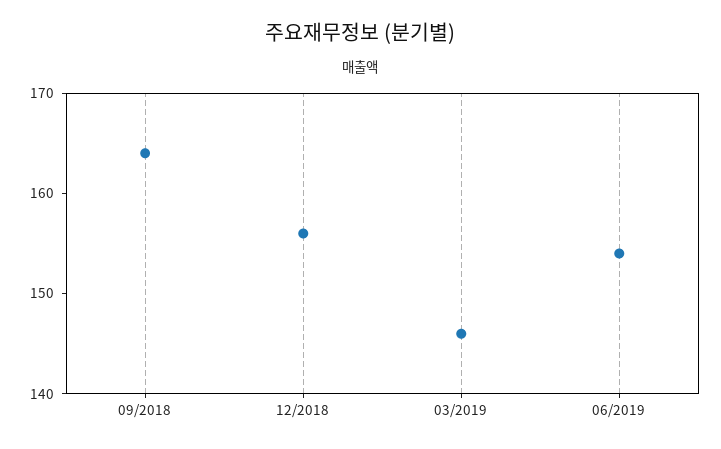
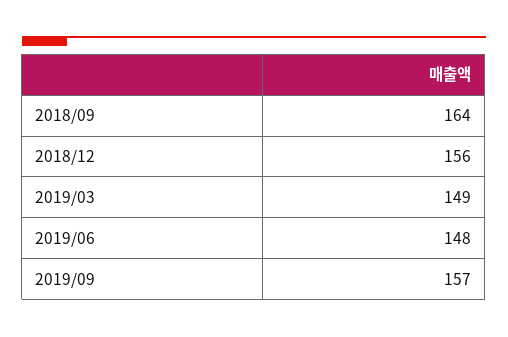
03/2019: 146 -> 149
06/2019: 154 -> 148
2019/09: none -> 157

